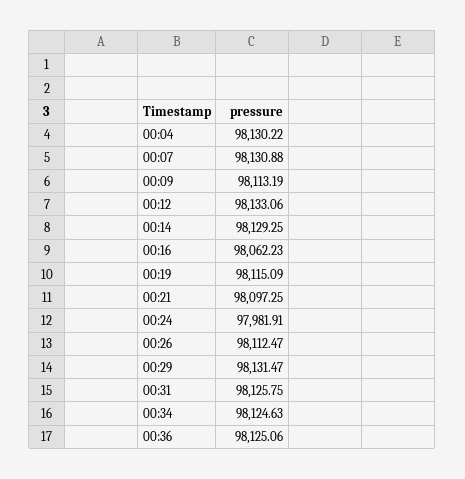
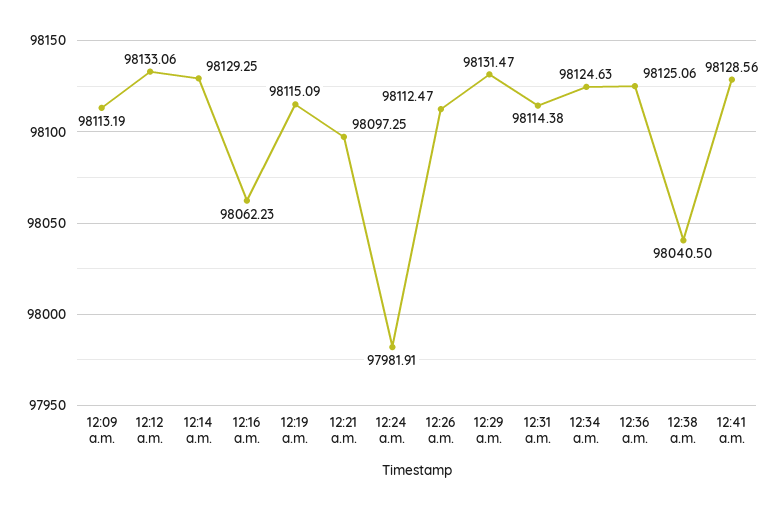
00:04: 98130.22 -> none
00:07: 98130.88 -> none
00:31: 98125.75 -> 98114.38
12:38 a.m.: none -> 98040.5
12:41 a.m.: none -> 98128.56

